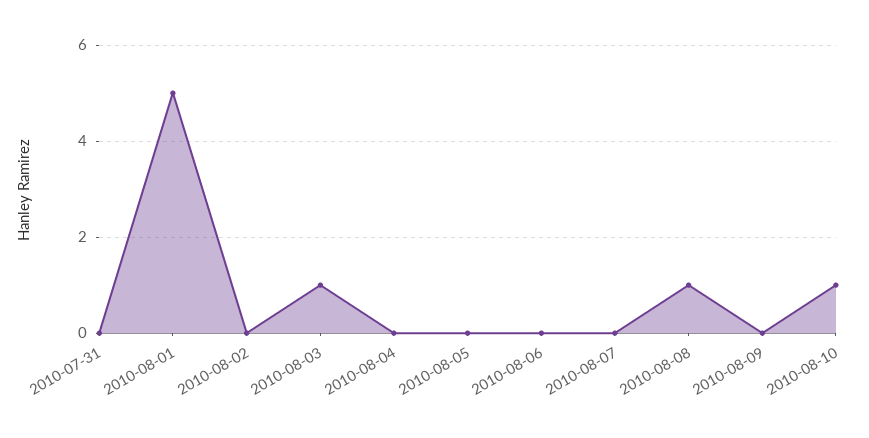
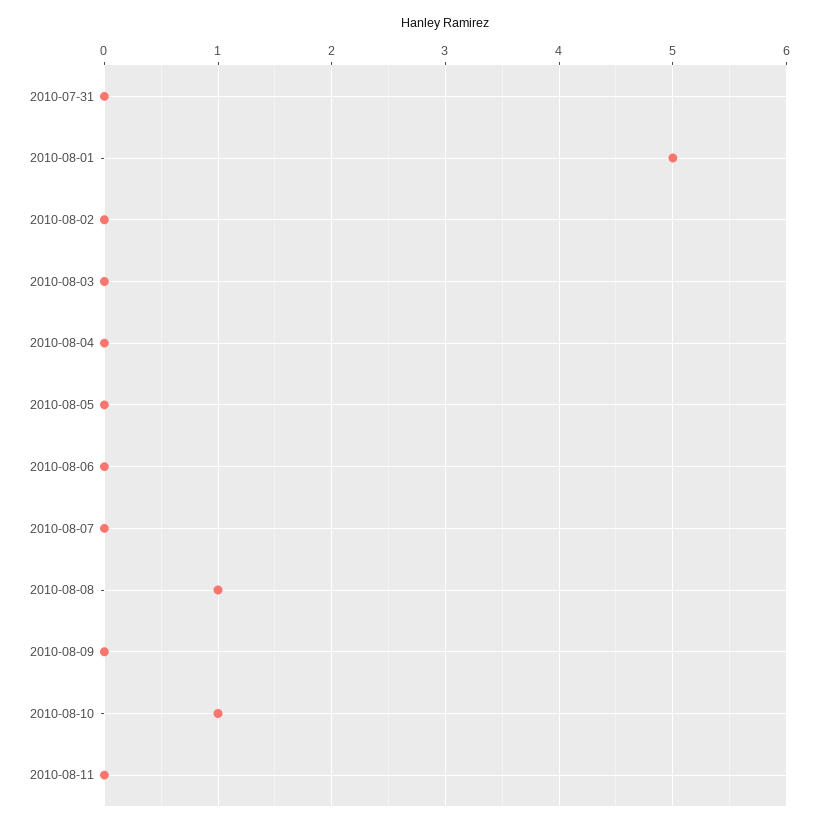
2010-08-03: 1 -> 0
2010-08-11: none -> 0

